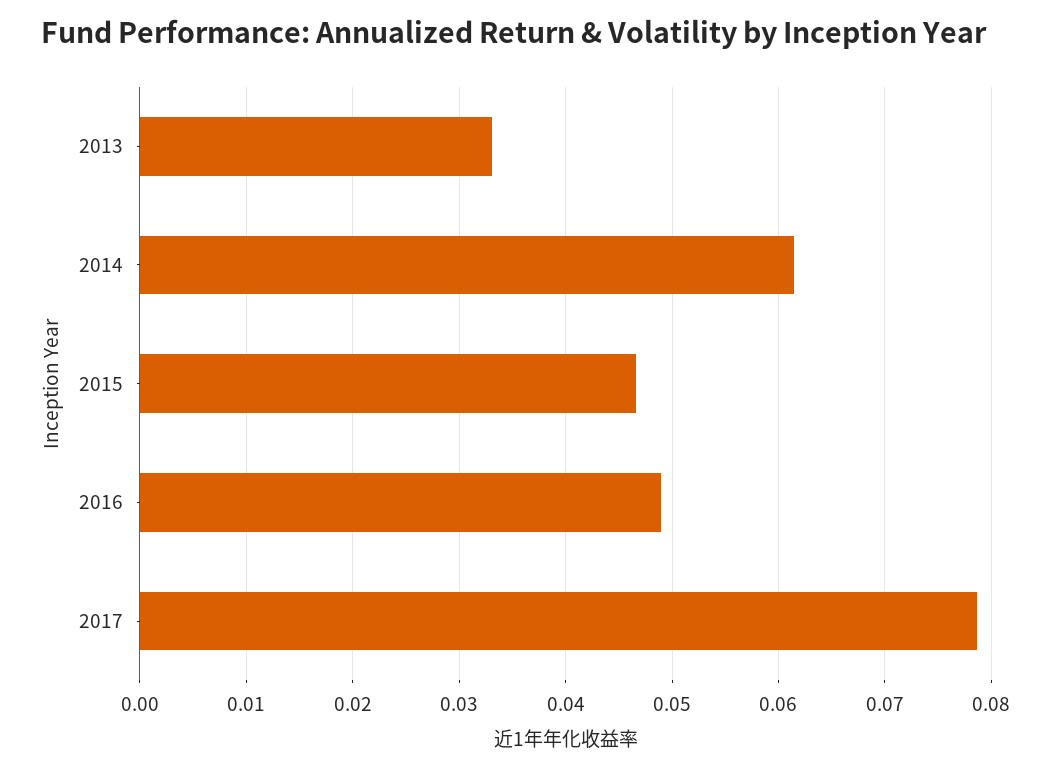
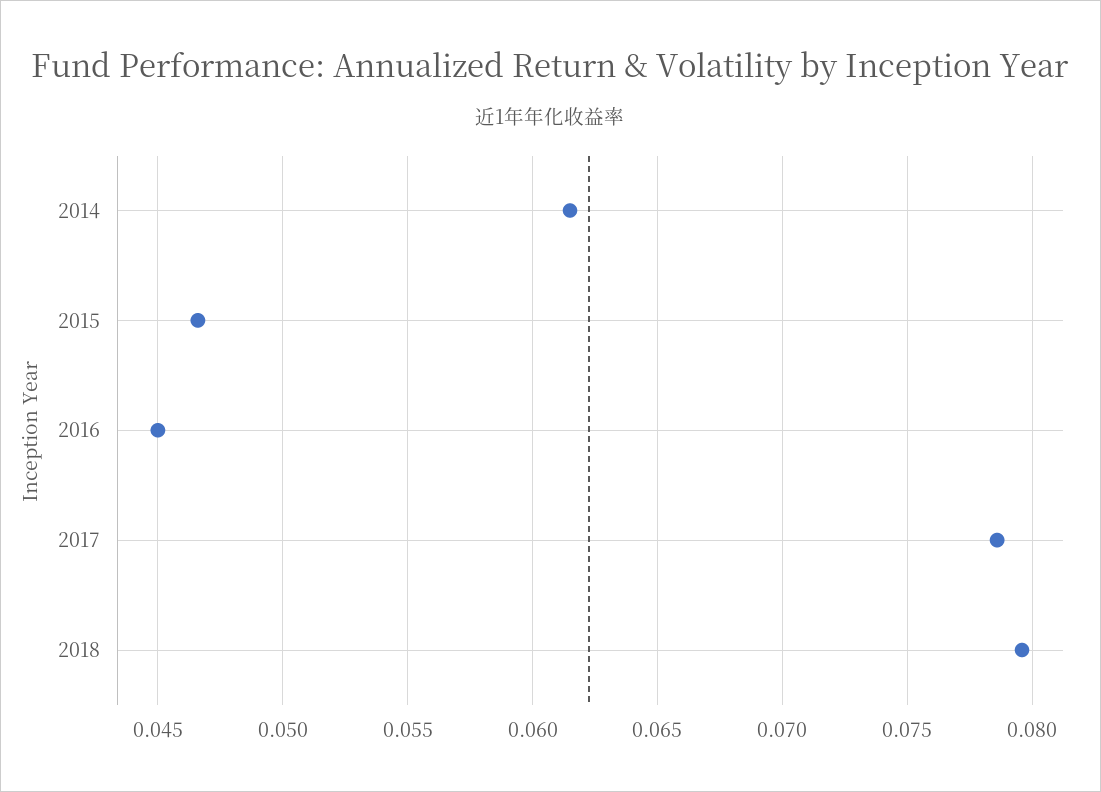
2013: 0.033 -> none
2016: 0.049 -> 0.045
2018: none -> 0.0795

